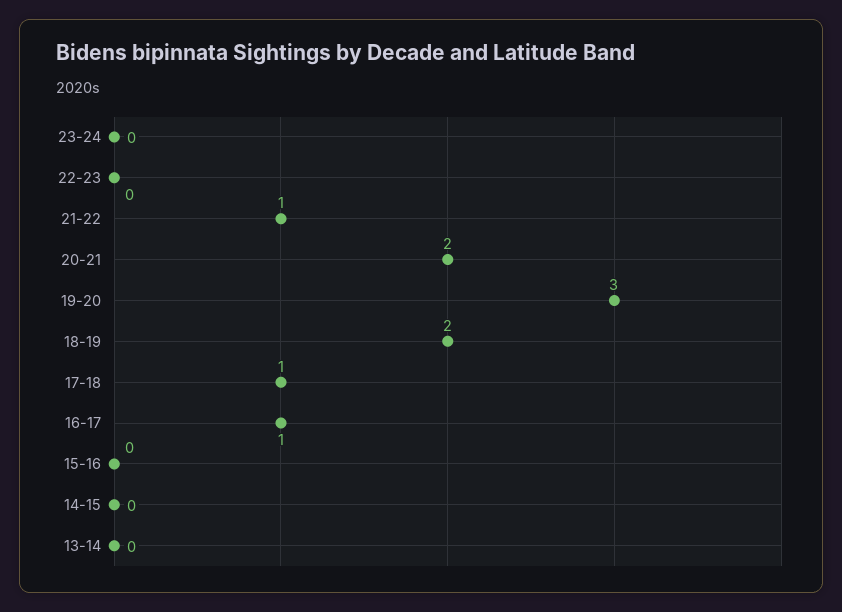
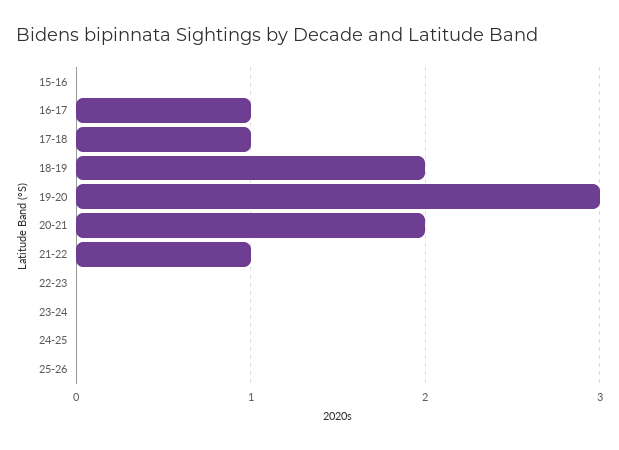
14-15: 0 -> none
13-14: 0 -> none
24-25: none -> 0
25-26: none -> 0

